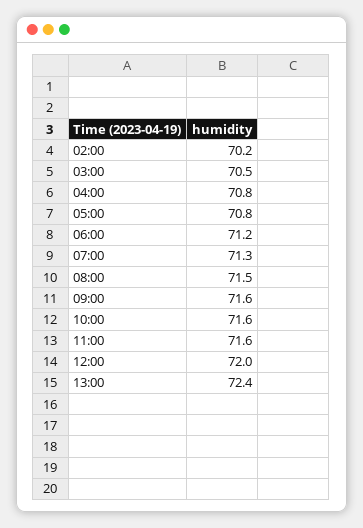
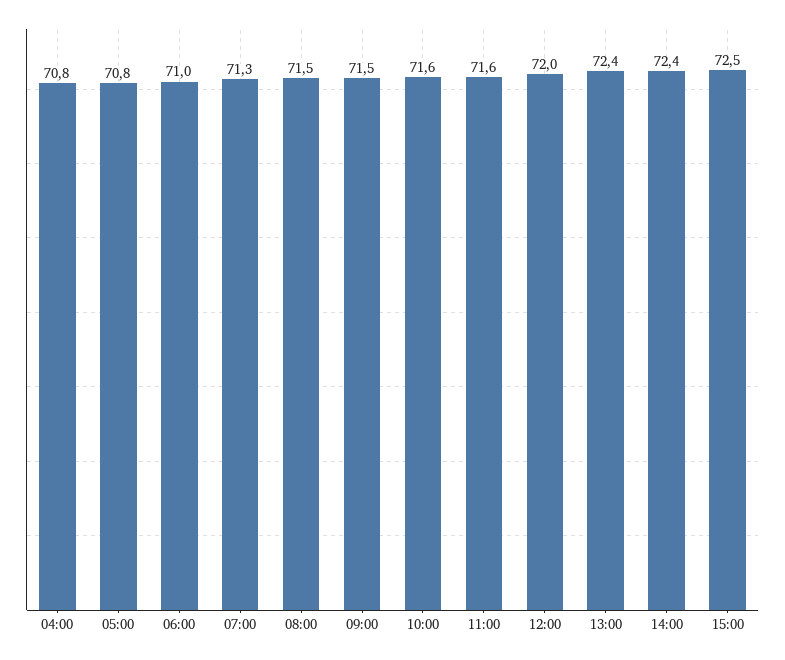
02:00: 70.2 -> none
03:00: 70.5 -> none
06:00: 71.2 -> 71
09:00: 71.6 -> 71.5
14:00: none -> 72.4
15:00: none -> 72.5

